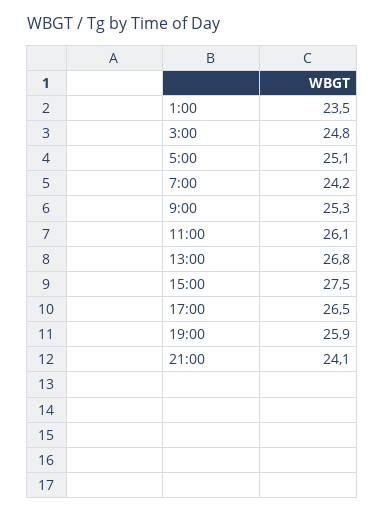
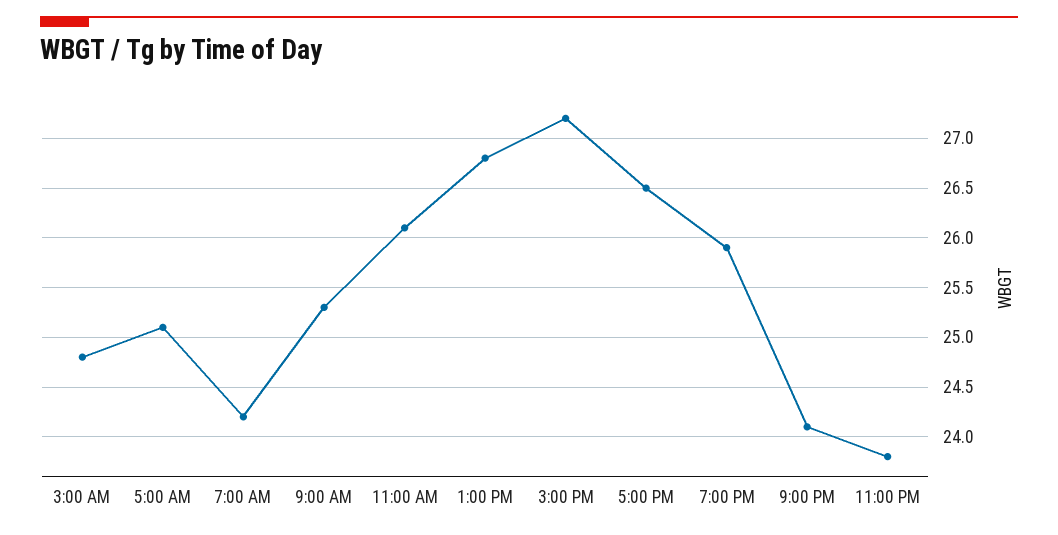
1:00: 23.5 -> none
15:00: 27.5 -> 27.2
11:00 PM: none -> 23.8

